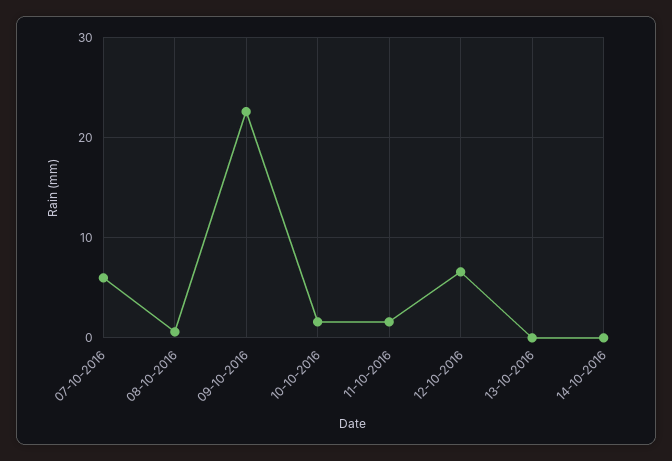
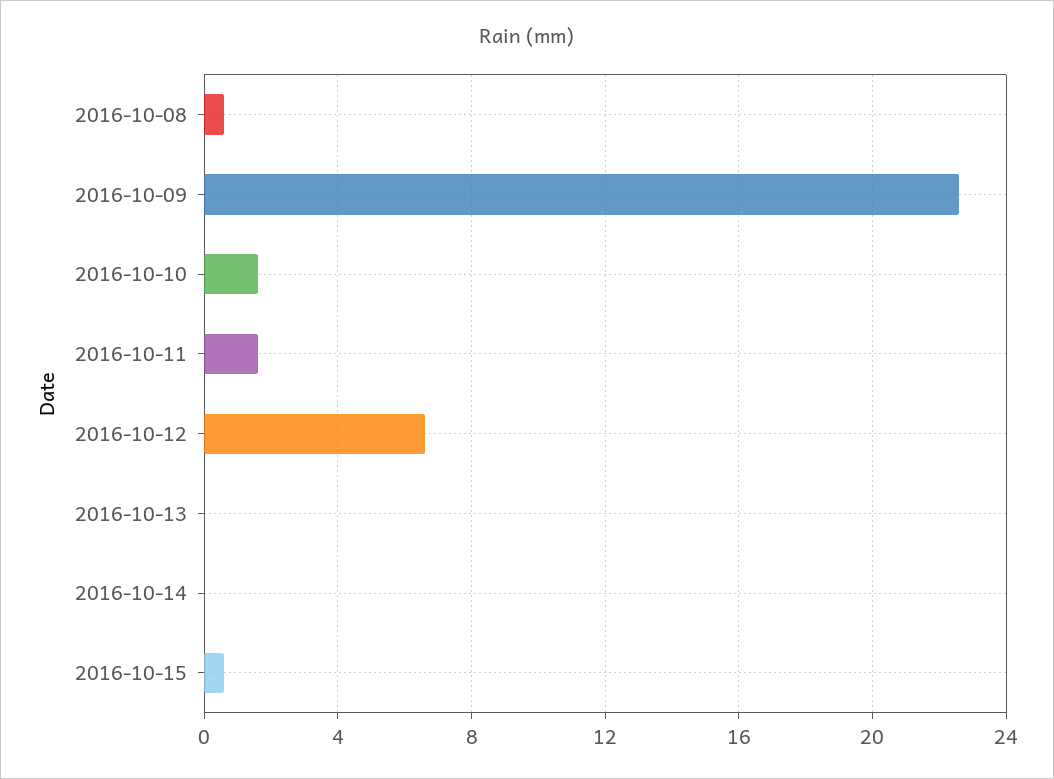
07-10-2016: 6 -> none
2016-10-15: none -> 0.5

